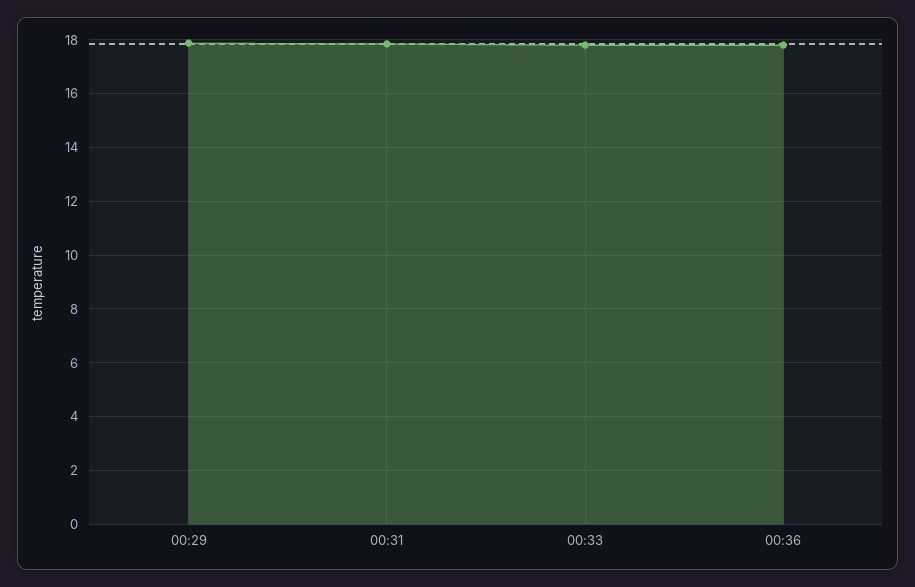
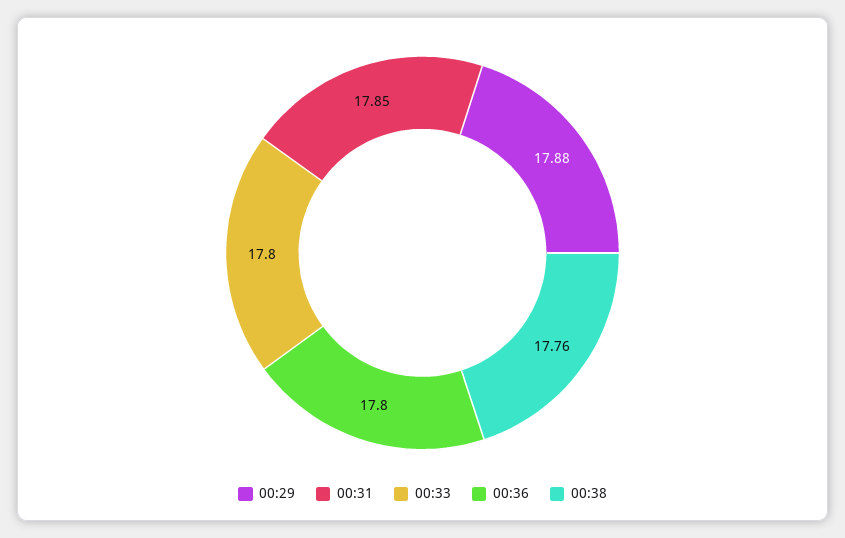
00:38: none -> 17.76

